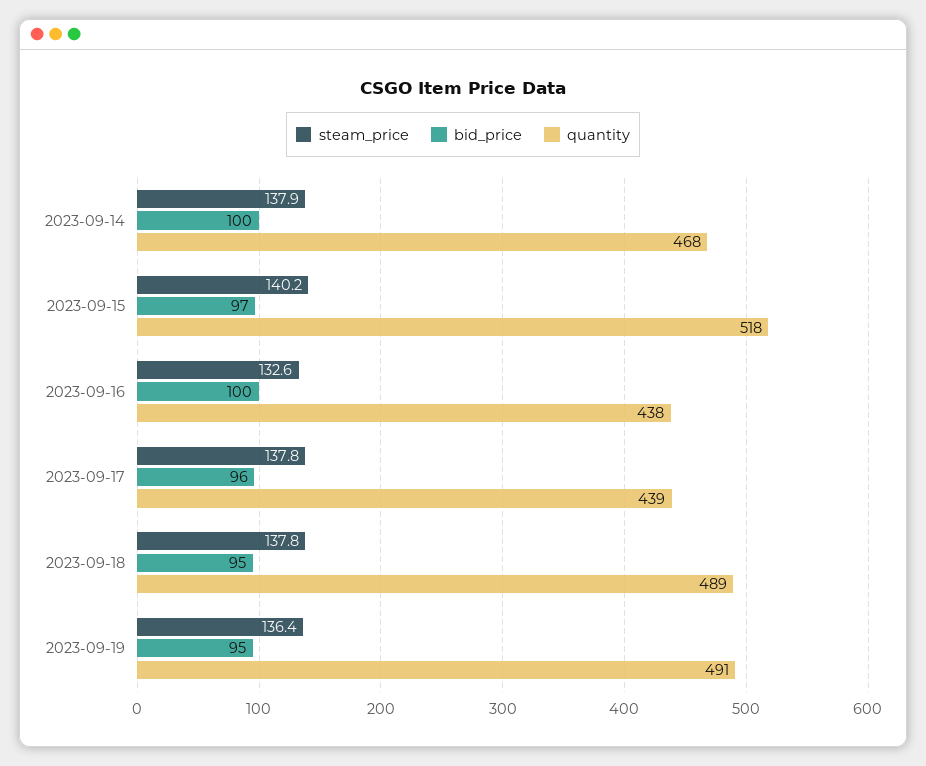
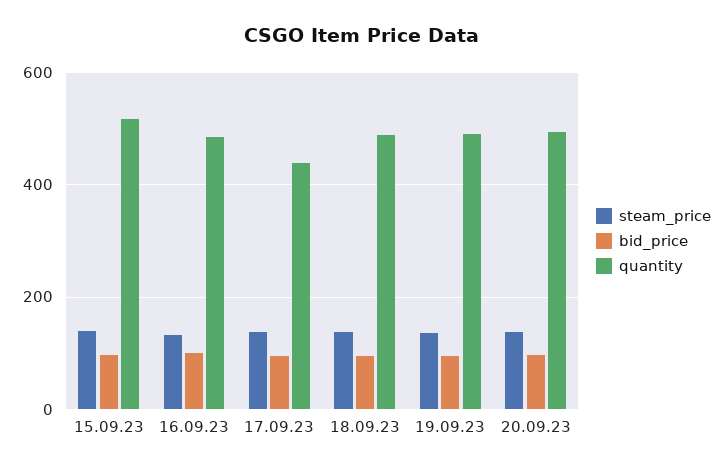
steam_price, 2023-09-14: 137.9 -> none
bid_price, 2023-09-14: 100 -> none
quantity, 2023-09-14: 468 -> none
quantity, 2023-09-16: 438 -> 480
steam_price, 20.09.23: none -> 140
bid_price, 20.09.23: none -> 100
quantity, 20.09.23: none -> 500

